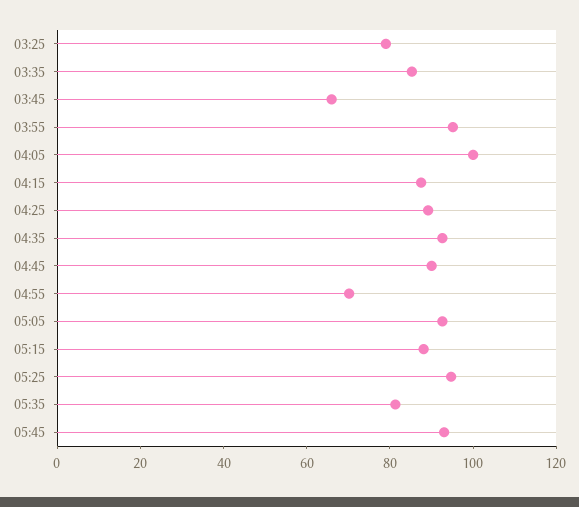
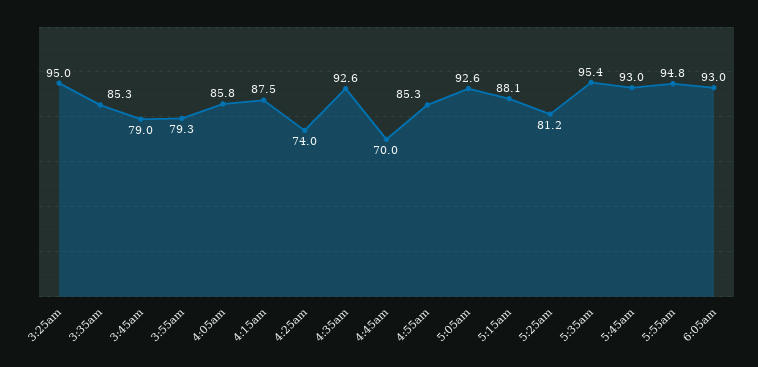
03:25: 80 -> 95
03:45: 65 -> 79
03:55: 95 -> 79.3
04:05: 100 -> 85.8
04:25: 90 -> 74
04:45: 90 -> 70
04:55: 70 -> 85.3
05:25: 95 -> 81.2
05:35: 80 -> 95.4
5:55am: none -> 94.8
6:05am: none -> 93

